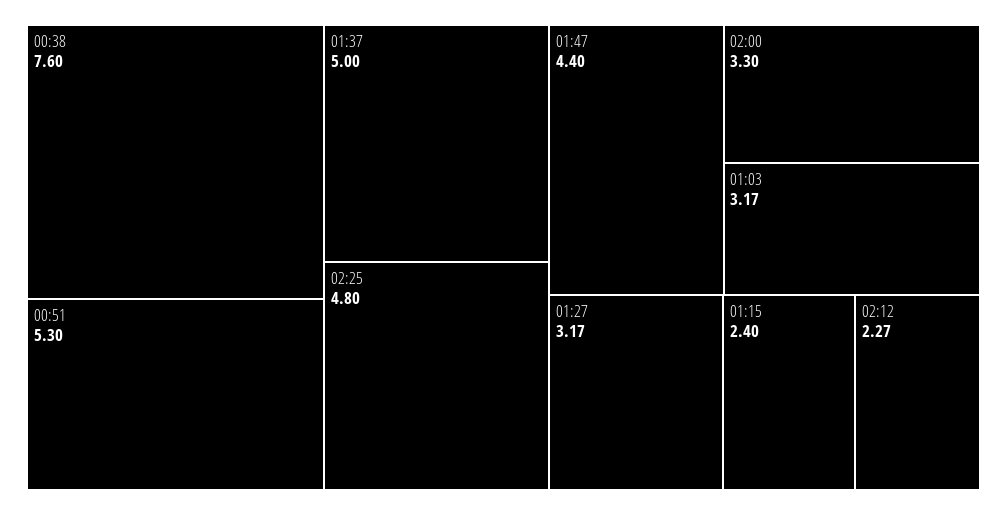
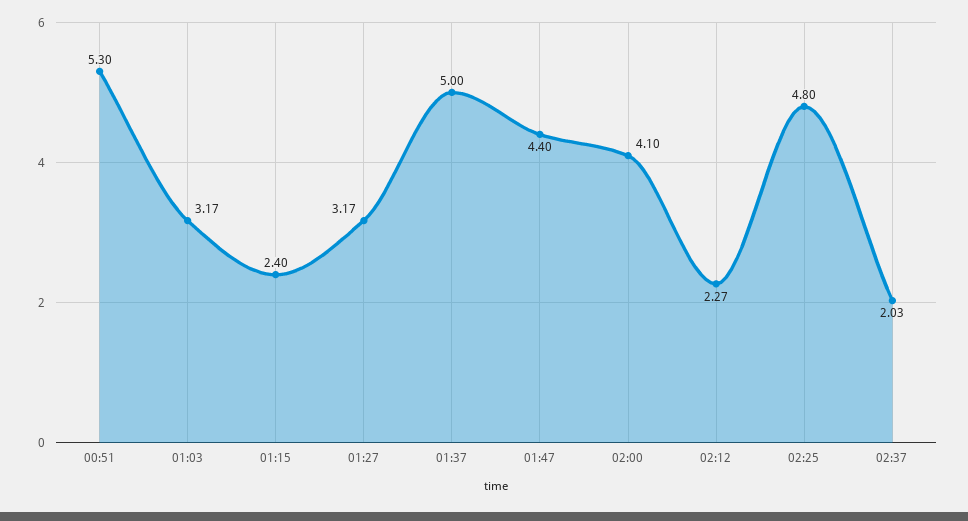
00:38: 7.6 -> none
02:00: 3.3 -> 4.1
02:37: none -> 2.03

